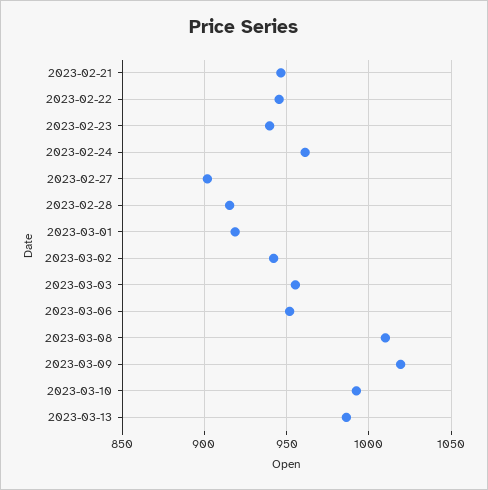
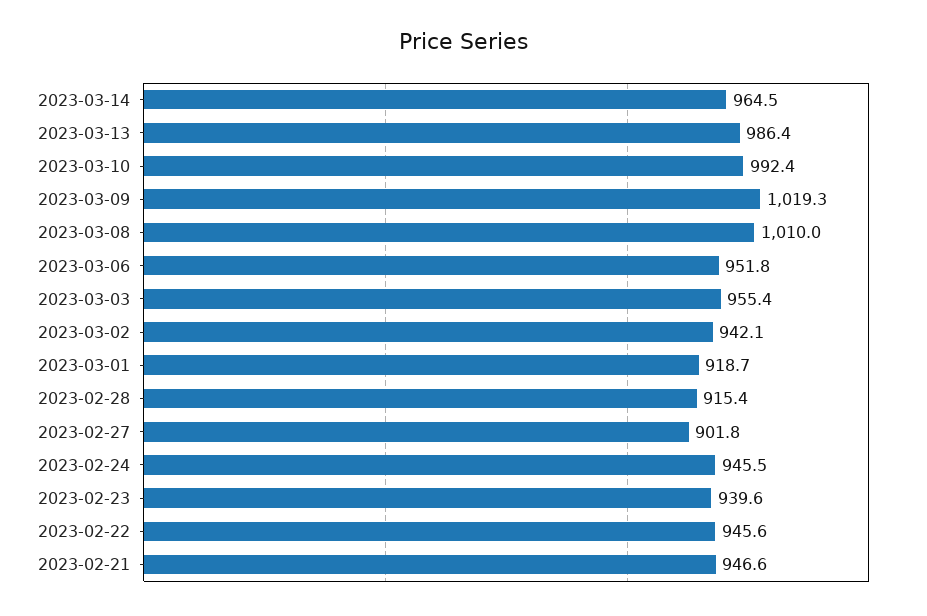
2023-02-24: 960 -> 945.5
2023-03-14: none -> 964.5

